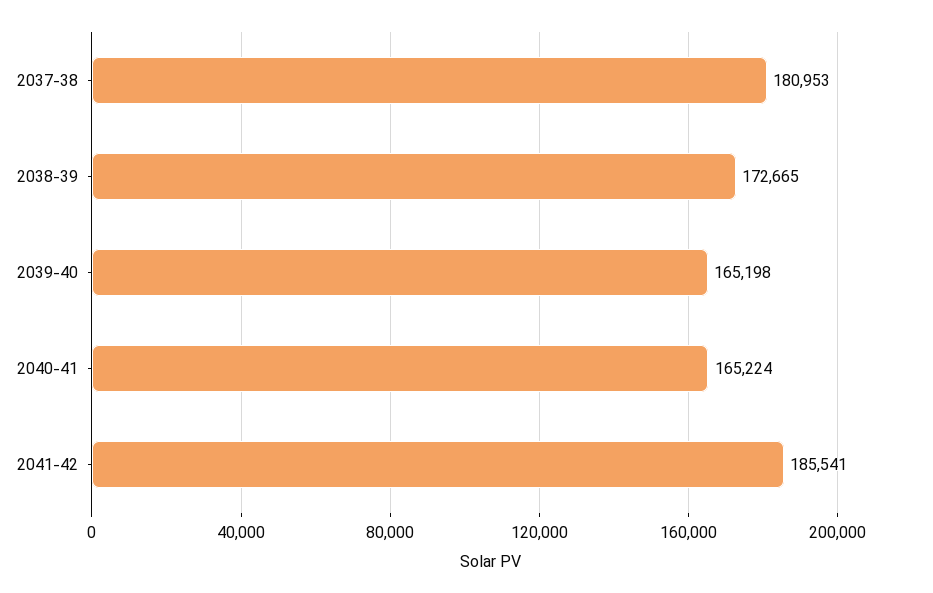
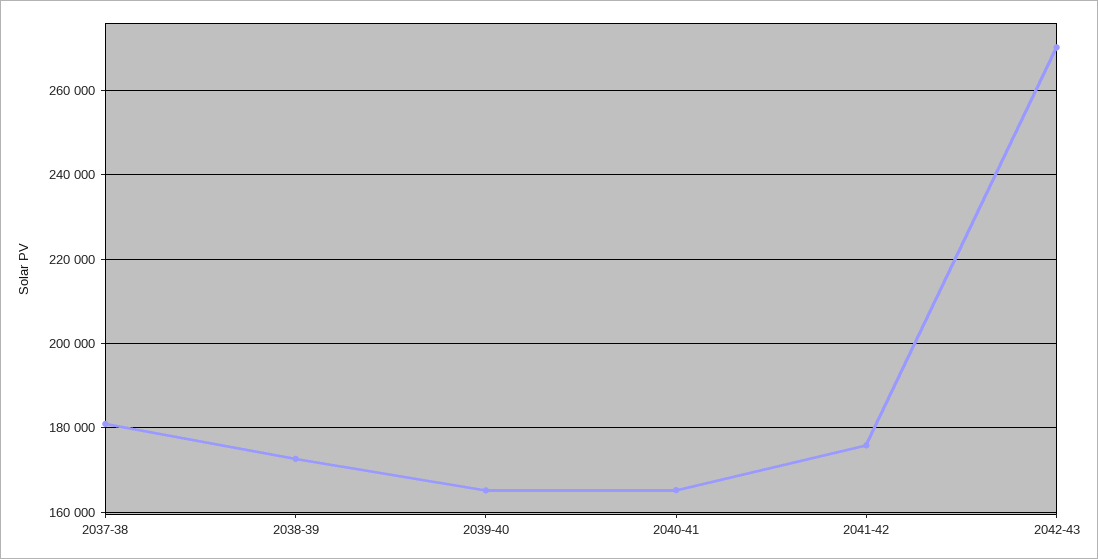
2041-42: 185541 -> 176000
2042-43: none -> 270000

